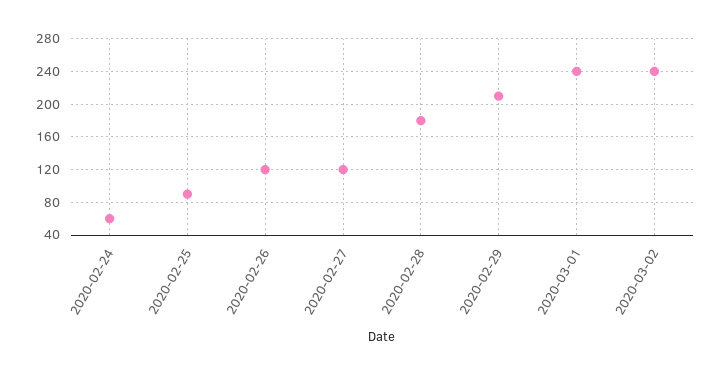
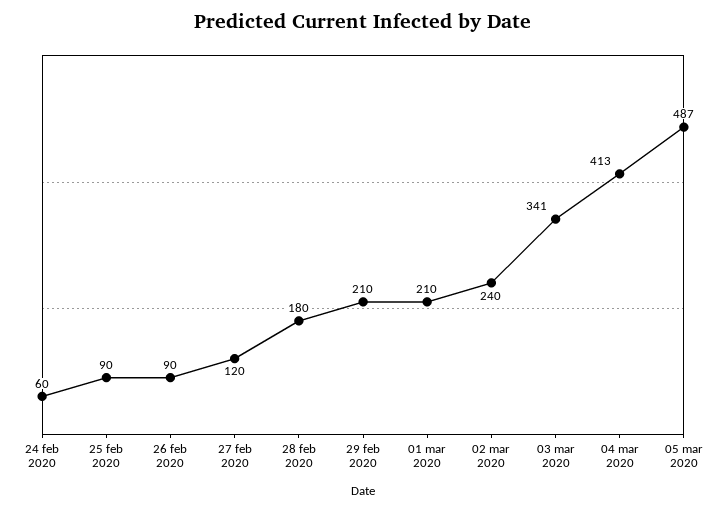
2020-02-26: 120 -> 90
2020-03-01: 240 -> 210
03 mar 2020: none -> 341
04 mar 2020: none -> 413
05 mar 2020: none -> 487

